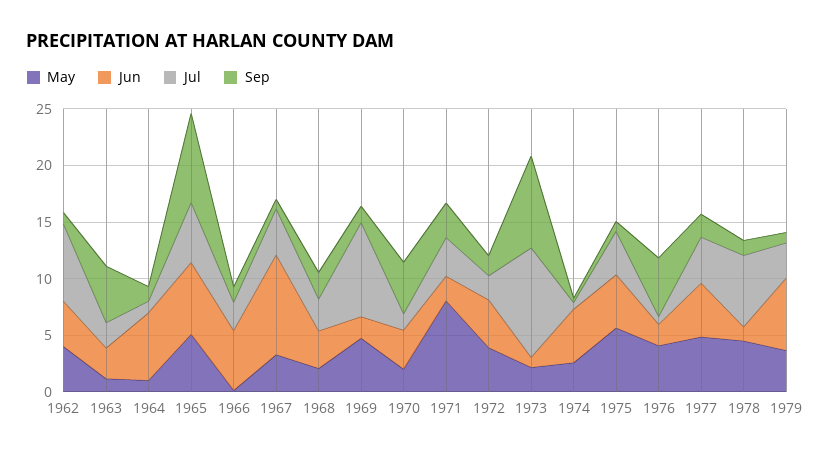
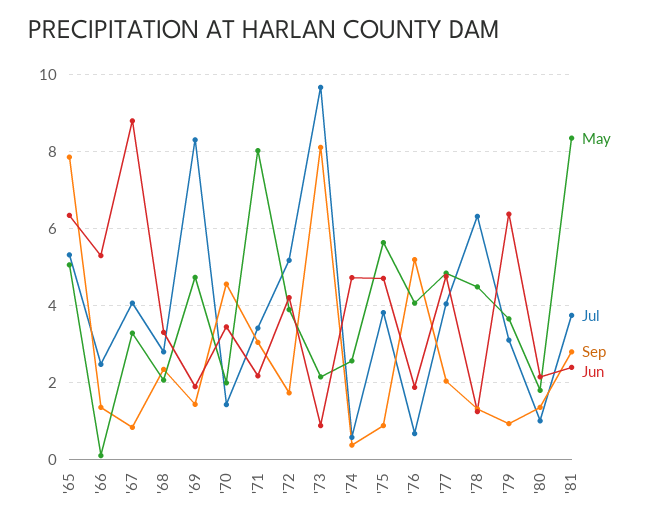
May, 1962: 4 -> none
Jun, 1962: 4 -> none
Jul, 1962: 7 -> none
Sep, 1962: 1 -> none
May, 1963: 1 -> none
Jun, 1963: 3 -> none
Jul, 1963: 2 -> none
Sep, 1963: 5 -> none
May, 1964: 1 -> none
Jun, 1964: 6 -> none
Jul, 1964: 1 -> none
Sep, 1964: 1 -> none
Jul, 1972: 2 -> 5.2
May, '80: none -> 1.8
Jul, '80: none -> 1
Sep, '80: none -> 1.4
Jun, '80: none -> 2.2
May, '81: none -> 8.4
Jul, '81: none -> 3.8
Sep, '81: none -> 2.8
Jun, '81: none -> 2.4

